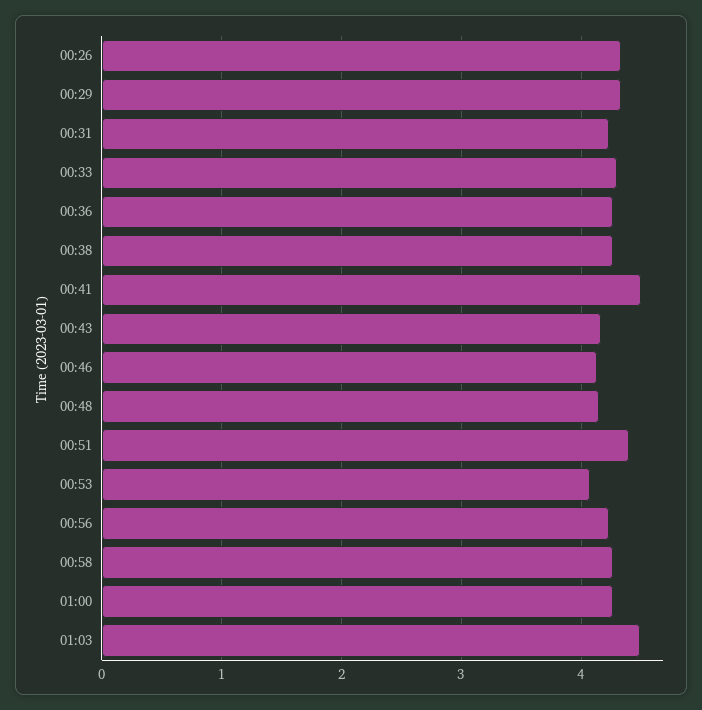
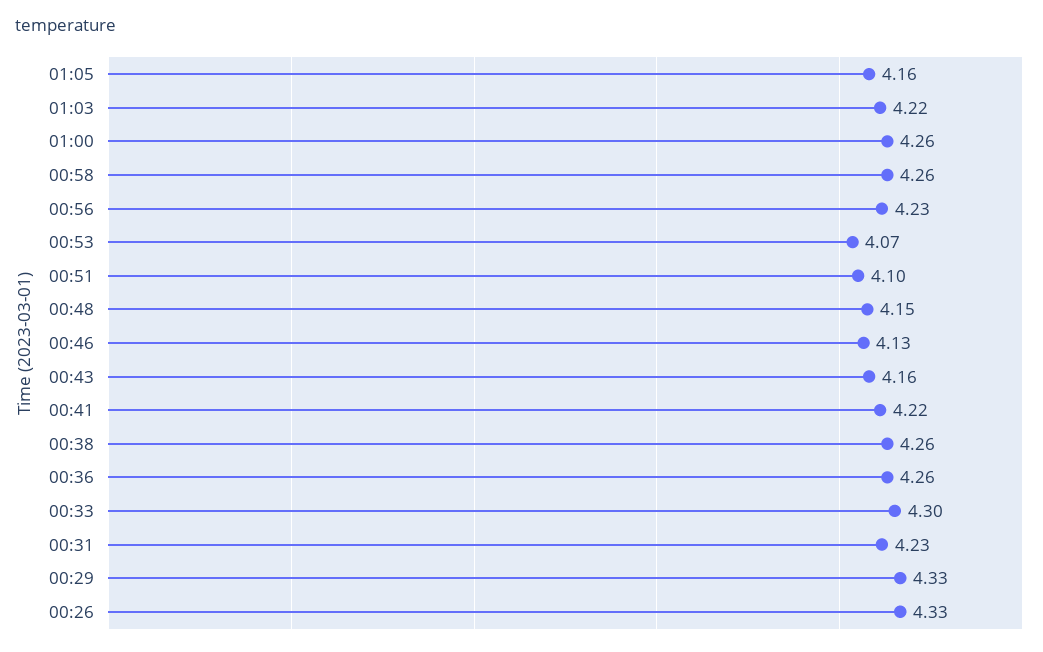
00:41: 4.5 -> 4.22
00:51: 4.4 -> 4.1
01:03: 4.5 -> 4.22
01:05: none -> 4.16

